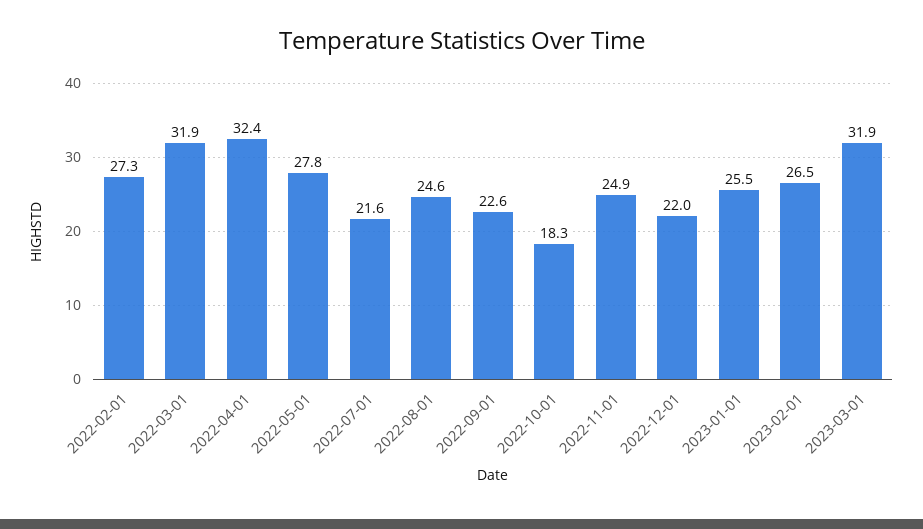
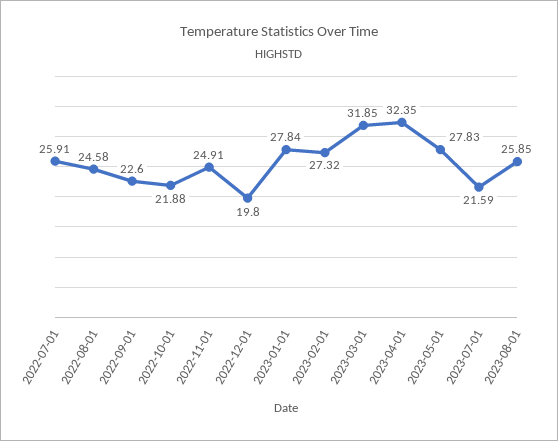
2022-02-01: 27.3 -> none
2022-03-01: 31.9 -> none
2022-04-01: 32.4 -> none
2022-05-01: 27.8 -> none
2022-07-01: 21.6 -> 25.91
2022-10-01: 18.3 -> 21.88
2022-12-01: 22 -> 19.8
2023-01-01: 25.5 -> 27.84
2023-02-01: 26.5 -> 27.32
2023-04-01: none -> 32.35
2023-05-01: none -> 27.83
2023-07-01: none -> 21.59
2023-08-01: none -> 25.85

